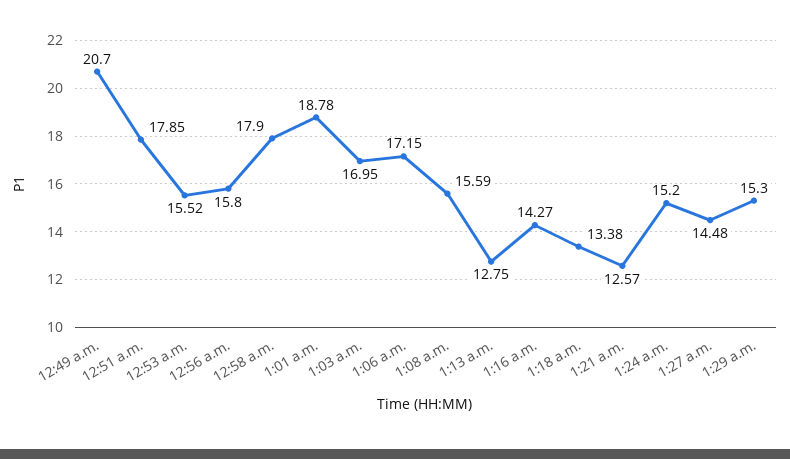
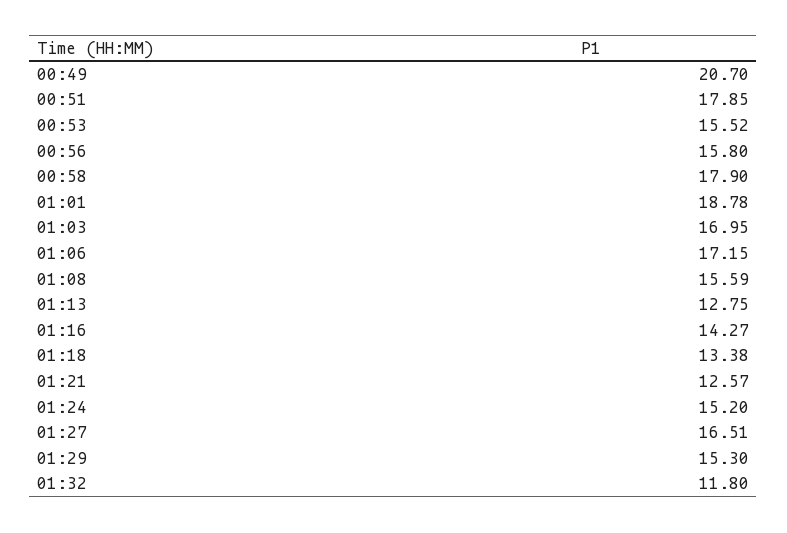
1:27 a.m.: 14.48 -> 16.51
01:32: none -> 11.8

